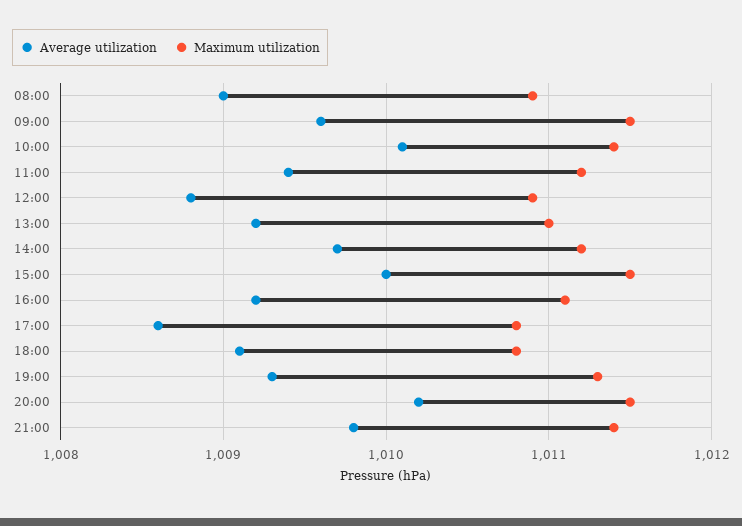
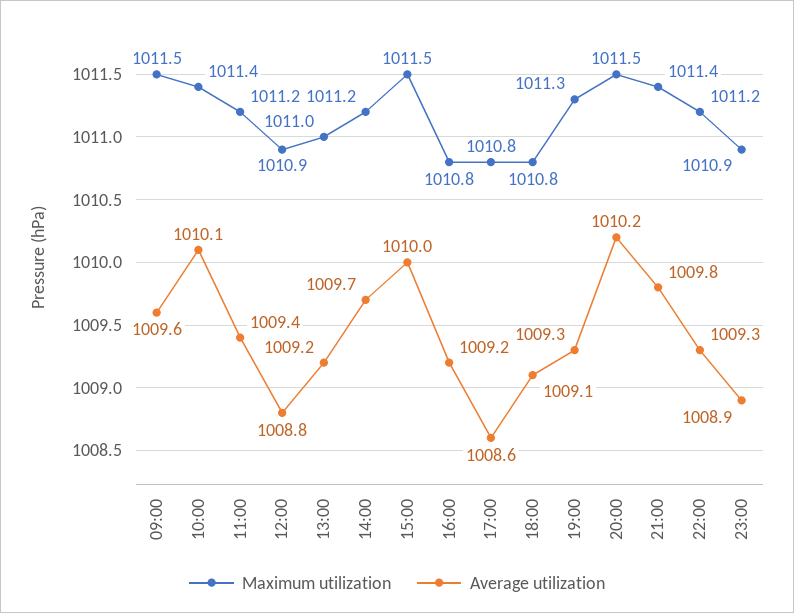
Average utilization, 08:00: 1009 -> none
Maximum utilization, 08:00: 1010.9 -> none
Maximum utilization, 16:00: 1011.1 -> 1010.8
Maximum utilization, 22:00: none -> 1011.2
Average utilization, 22:00: none -> 1009.3
Maximum utilization, 23:00: none -> 1010.9
Average utilization, 23:00: none -> 1008.9

